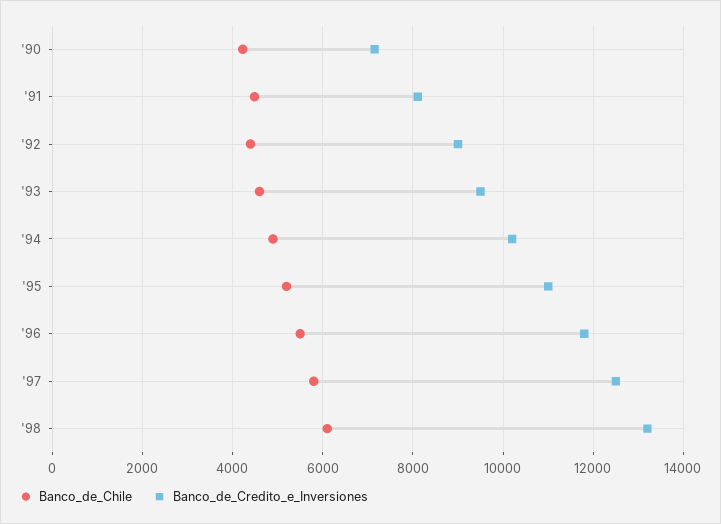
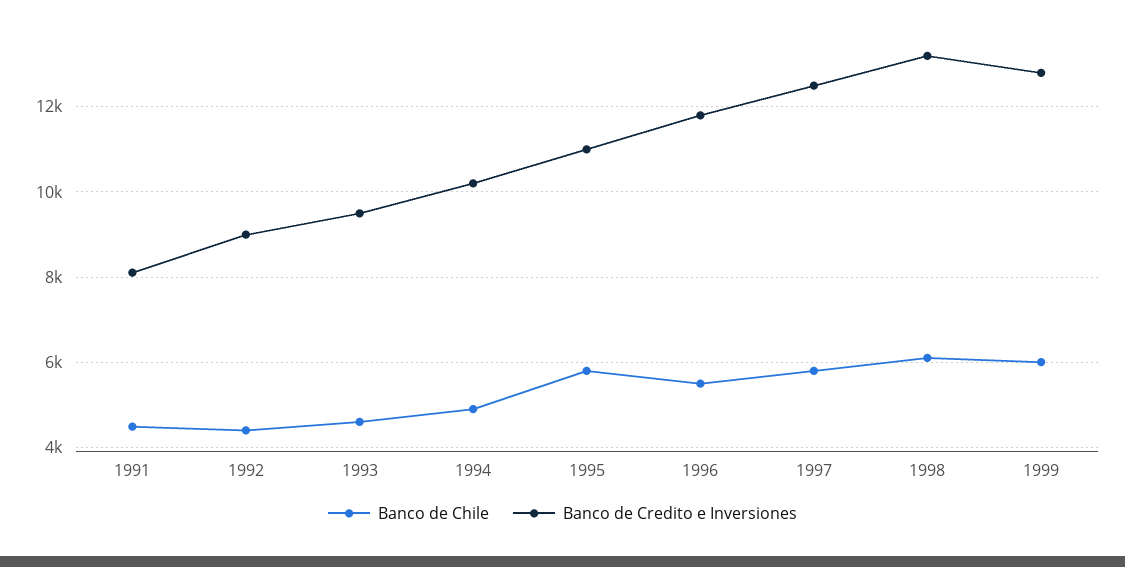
Banco_de_Chile, '90: 4200 -> none
Banco_de_Credito_e_Inversiones, '90: 7200 -> none
Banco_de_Chile, '95: 5200 -> 5800
Banco_de_Chile, 1999: none -> 6000
Banco_de_Credito_e_Inversiones, 1999: none -> 12800

